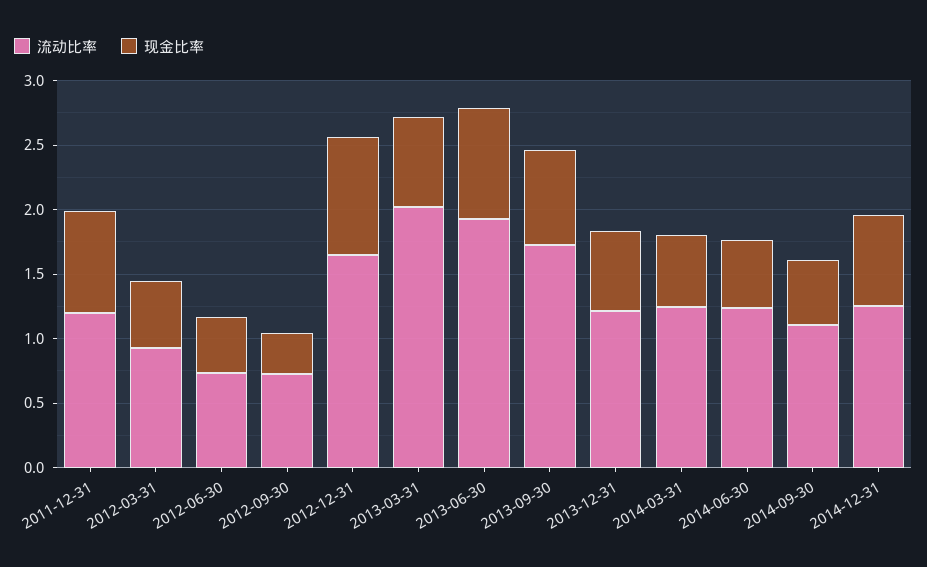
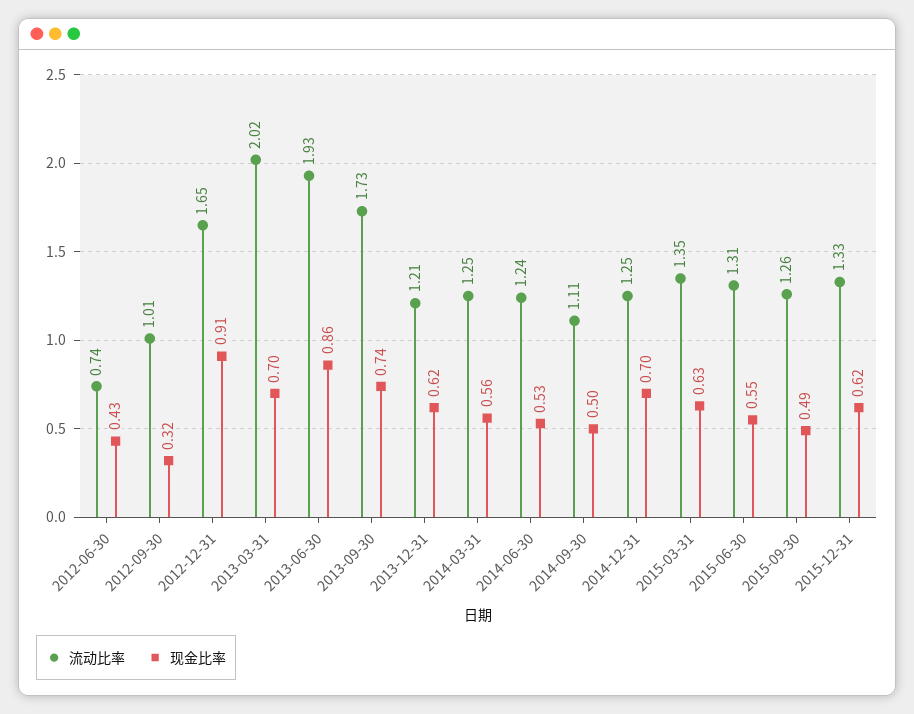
流动比率, 2011-12-31: 1.2 -> none
现金比率, 2011-12-31: 0.8 -> none
流动比率, 2012-03-31: 0.9 -> none
现金比率, 2012-03-31: 0.5 -> none
流动比率, 2012-09-30: 0.7 -> 1.01
流动比率, 2015-03-31: none -> 1.35
现金比率, 2015-03-31: none -> 0.63
流动比率, 2015-06-30: none -> 1.31
现金比率, 2015-06-30: none -> 0.55
流动比率, 2015-09-30: none -> 1.26
现金比率, 2015-09-30: none -> 0.49
流动比率, 2015-12-31: none -> 1.33
现金比率, 2015-12-31: none -> 0.62

